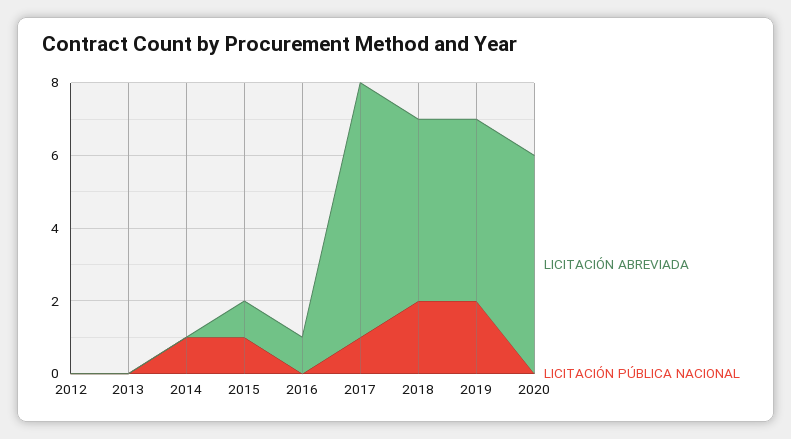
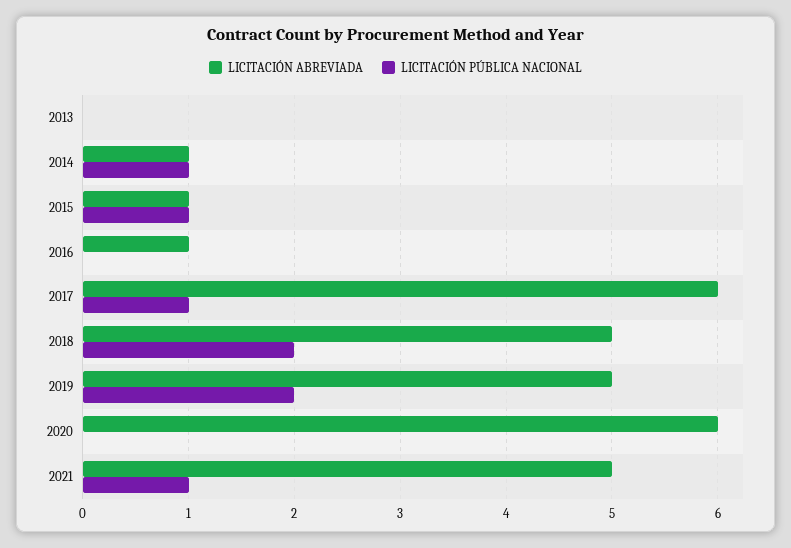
LICITACIÓN ABREVIADA, 2012: 0 -> none
LICITACIÓN PÚBLICA NACIONAL, 2012: 0 -> none
LICITACIÓN ABREVIADA, 2014: 0 -> 1
LICITACIÓN ABREVIADA, 2017: 7 -> 6
LICITACIÓN ABREVIADA, 2021: none -> 5
LICITACIÓN PÚBLICA NACIONAL, 2021: none -> 1

